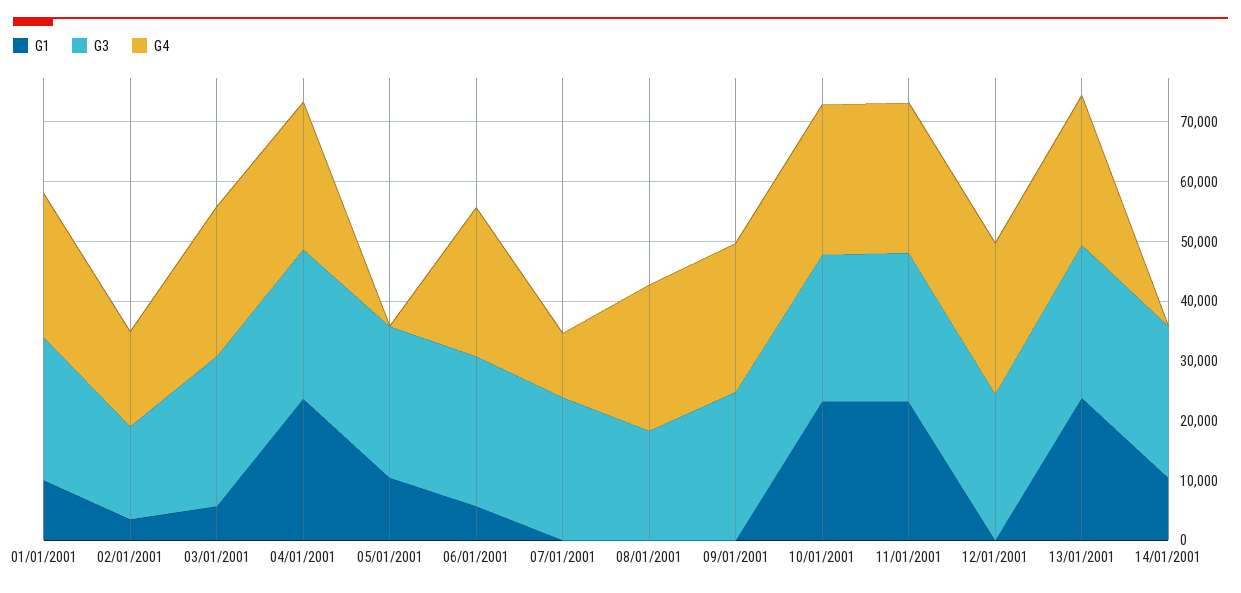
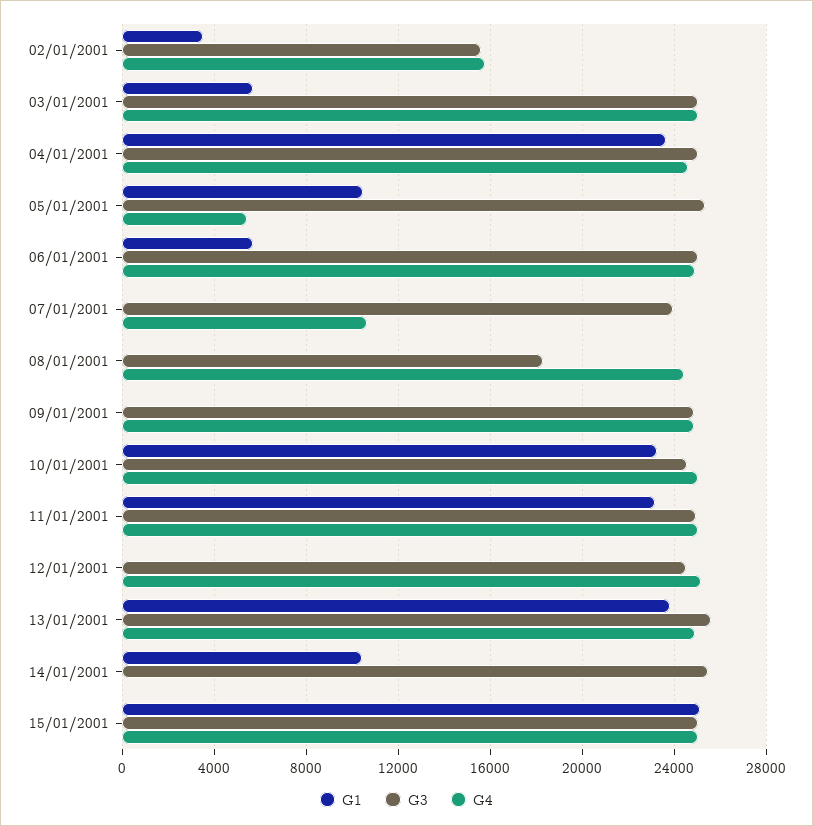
G1, 01/01/2001: 10000 -> none
G3, 01/01/2001: 24000 -> none
G4, 01/01/2001: 24000 -> none
G4, 05/01/2001: 0 -> 5500
G1, 15/01/2001: none -> 25000
G3, 15/01/2001: none -> 25000
G4, 15/01/2001: none -> 25000

